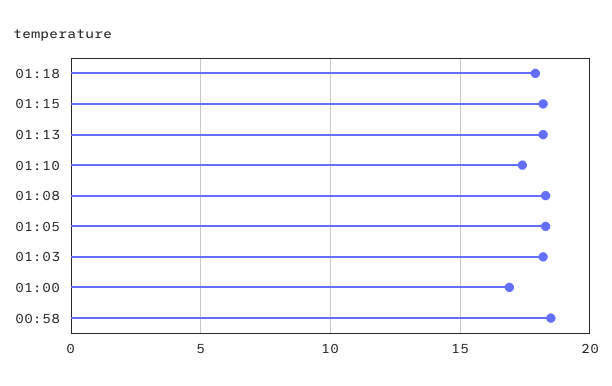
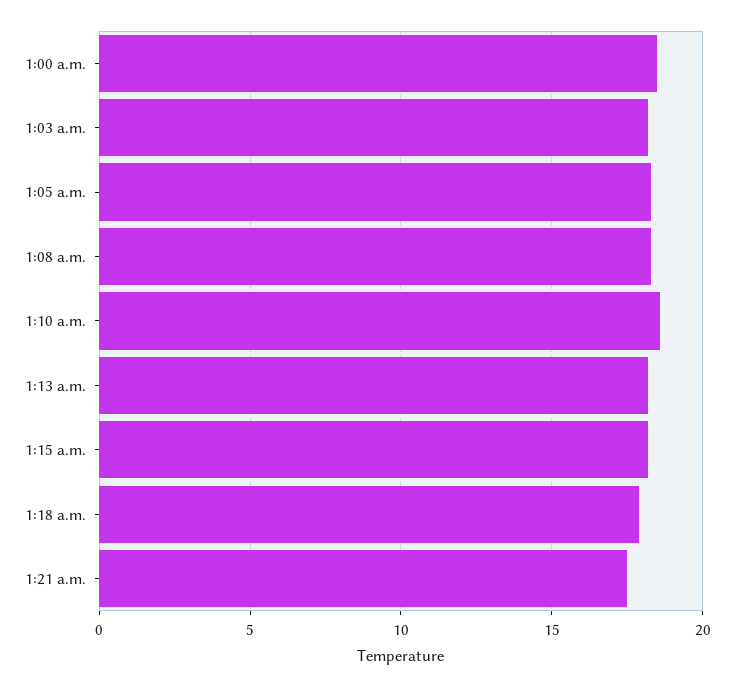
01:10: 17.5 -> 18.5
01:00: 17 -> 18.5
00:58: 18.5 -> none
1:21 a.m.: none -> 17.5

